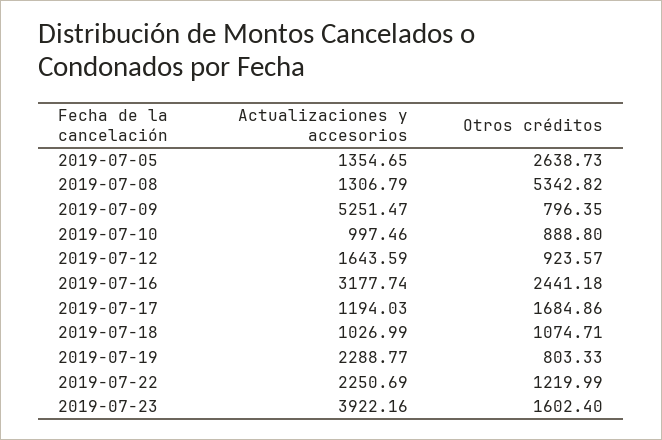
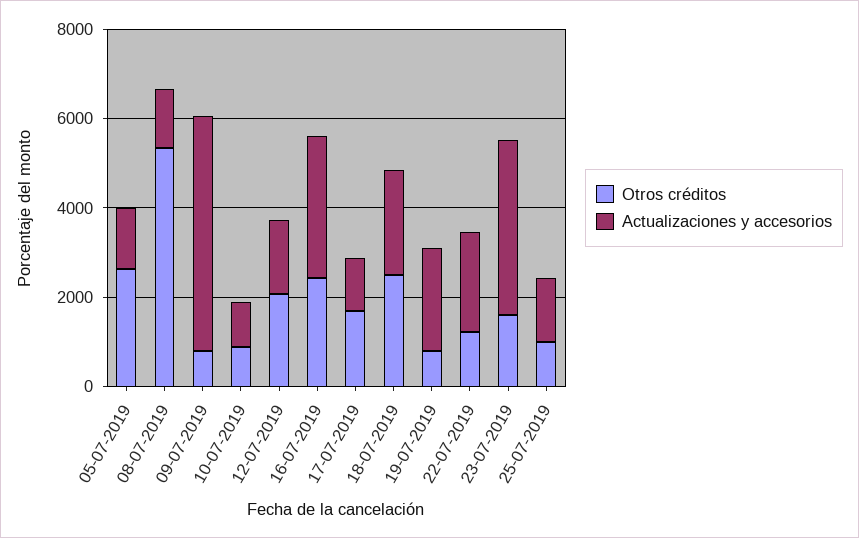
Otros créditos, 2019-07-12: 923.57 -> 2000
Actualizaciones y accesorios, 2019-07-18: 1026.99 -> 2500
Otros créditos, 2019-07-18: 1074.71 -> 2500
Otros créditos, 25-07-2019: none -> 1000
Actualizaciones y accesorios, 25-07-2019: none -> 1500

